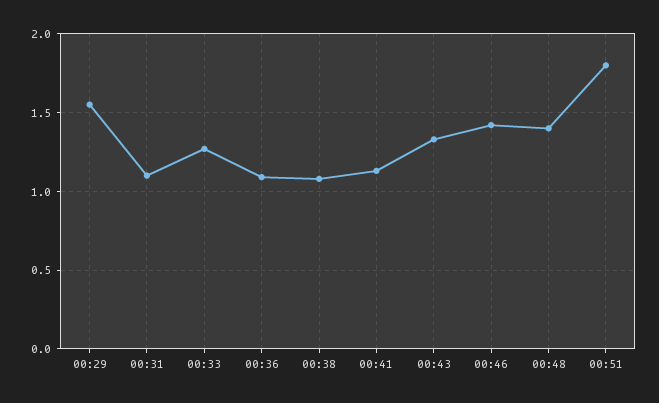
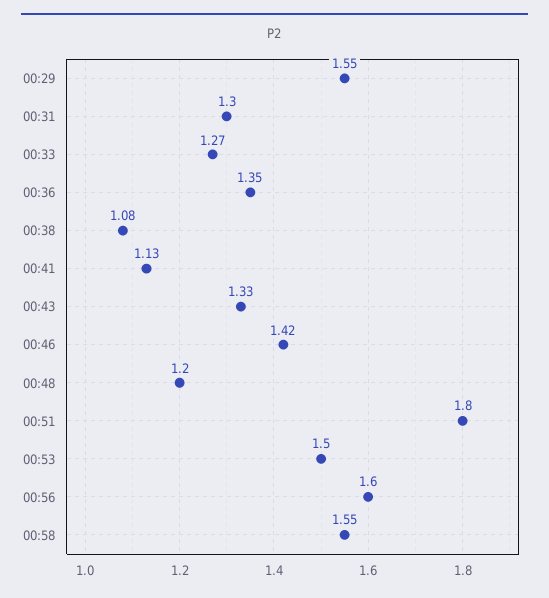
00:31: 1.1 -> 1.3
00:36: 1.1 -> 1.35
00:48: 1.4 -> 1.2
00:53: none -> 1.5
00:56: none -> 1.6
00:58: none -> 1.55

